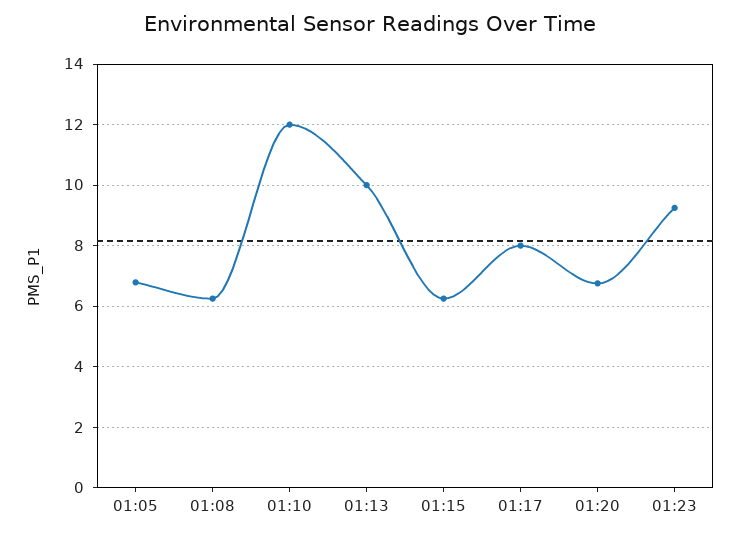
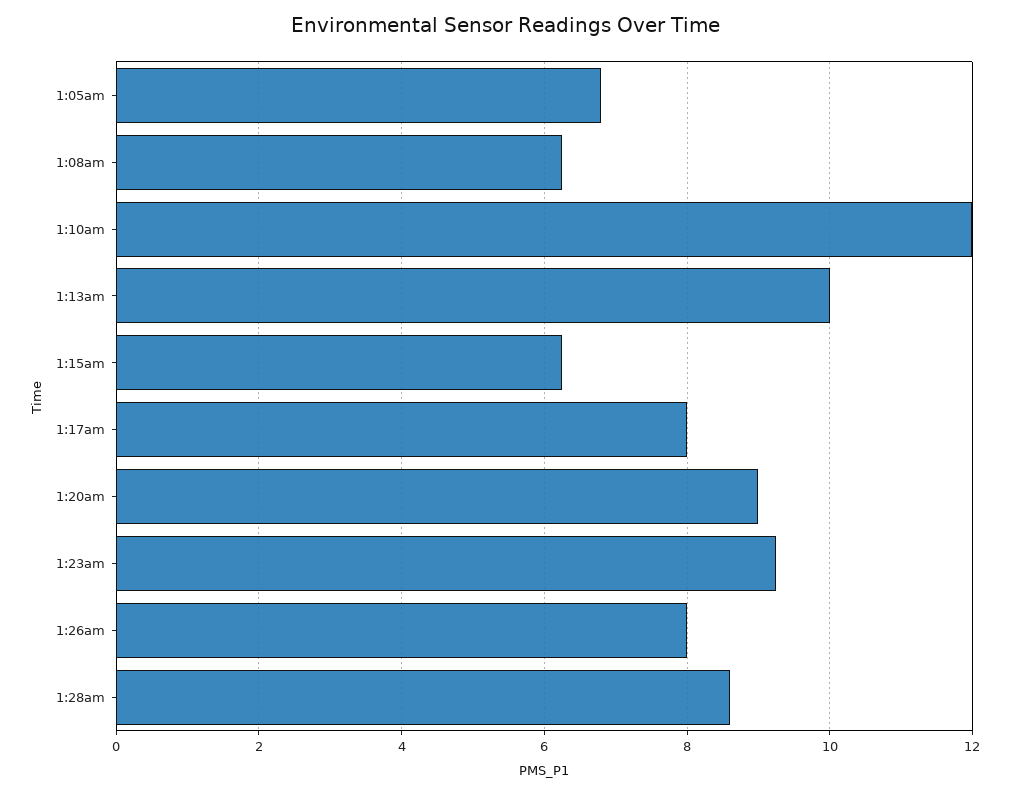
01:20: 6.8 -> 9
1:26am: none -> 8
1:28am: none -> 8.6

